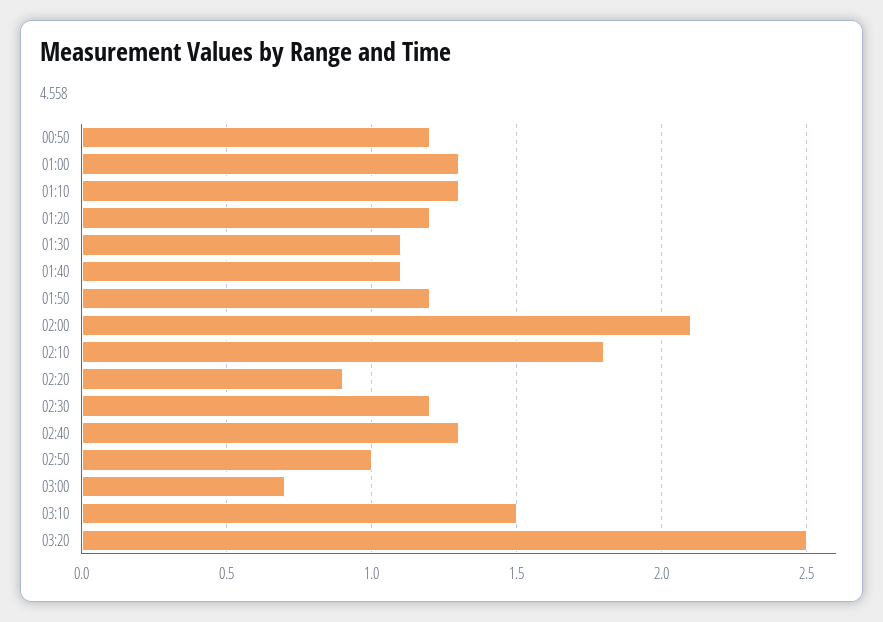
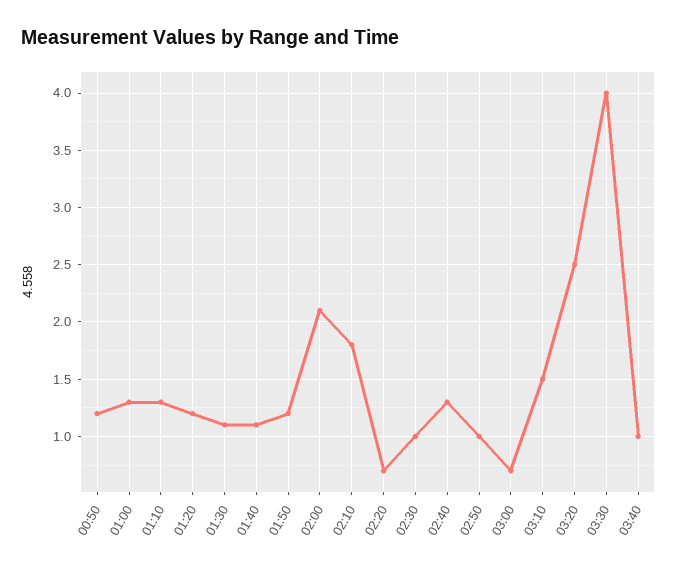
02:20: 0.9 -> 0.7
02:30: 1.2 -> 1
03:30: none -> 4
03:40: none -> 1

